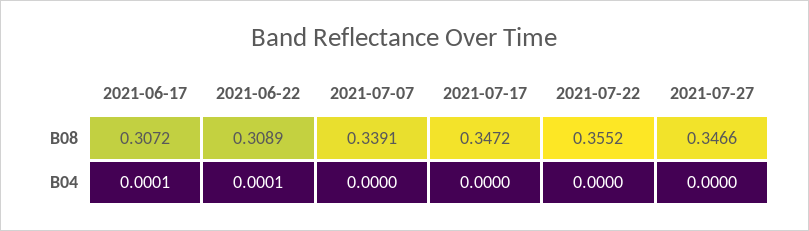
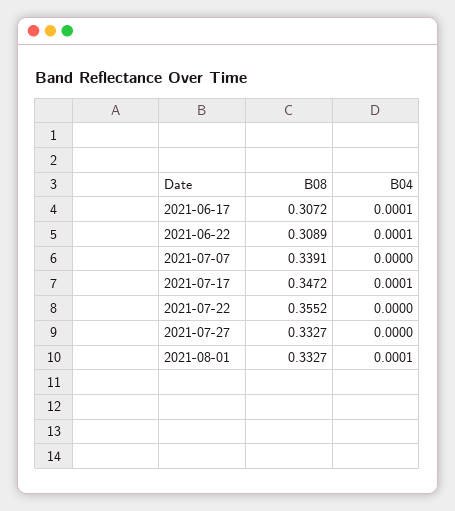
2021-07-27, B08: 0.3466 -> 0.3327
2021-07-17, B04: 0 -> 0.0001
2021-08-01, B08: none -> 0.3327
2021-08-01, B04: none -> 0.0001

